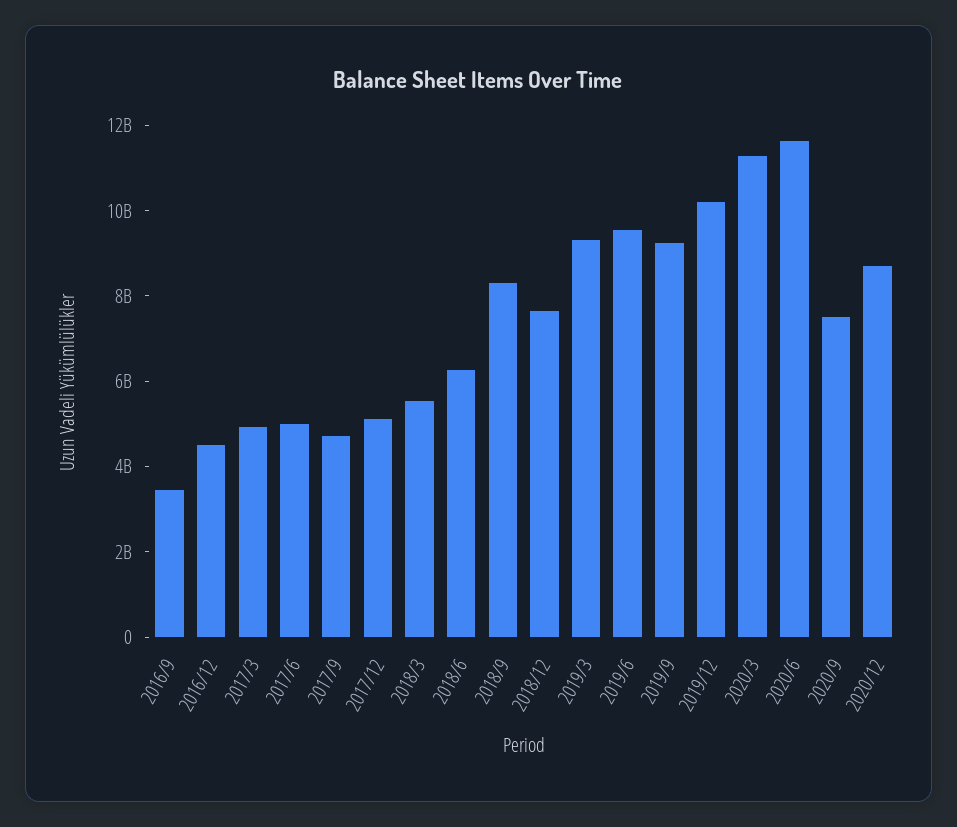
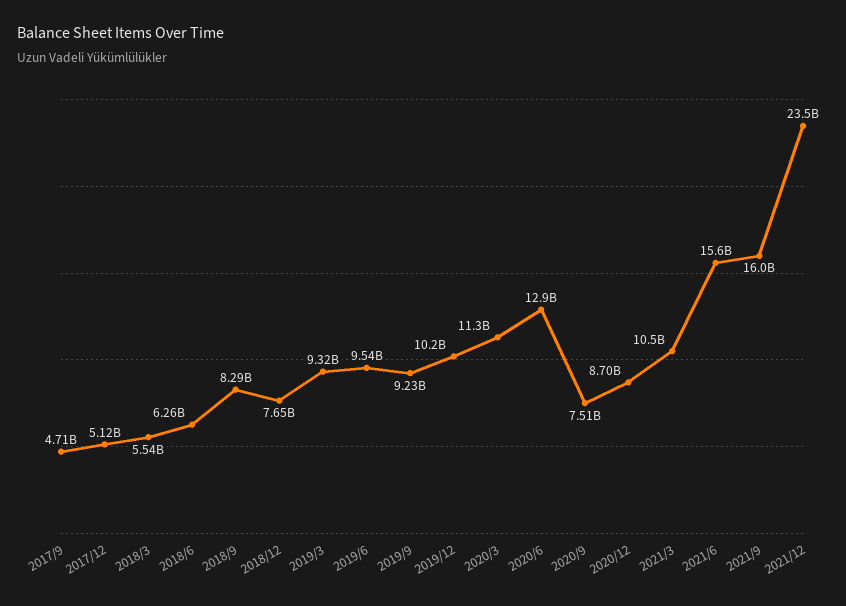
2016/9: 3500000000 -> none
2016/12: 4500000000 -> none
2017/3: 5000000000 -> none
2017/6: 5000000000 -> none
2020/6: 11500000000 -> 12900000000
2021/3: none -> 10500000000
2021/6: none -> 15600000000
2021/9: none -> 16000000000
2021/12: none -> 23500000000

